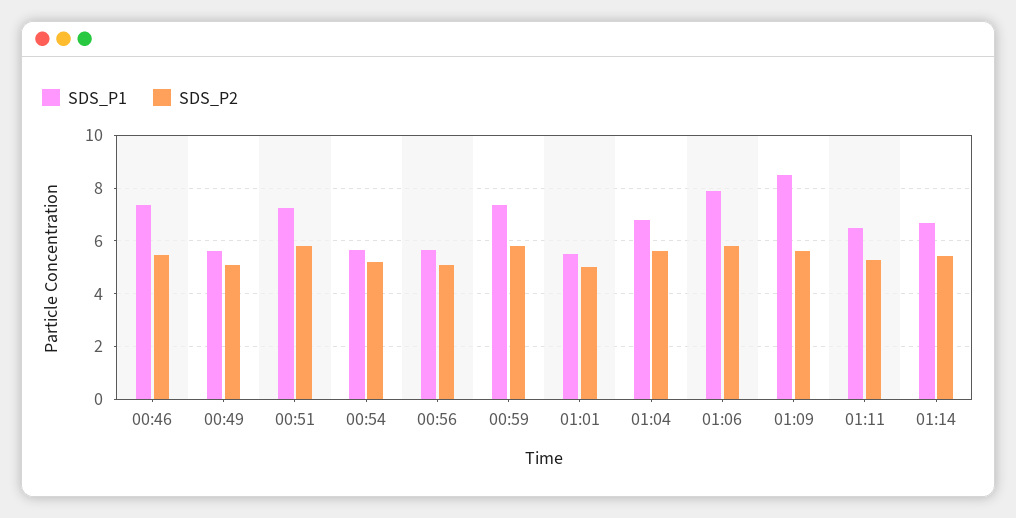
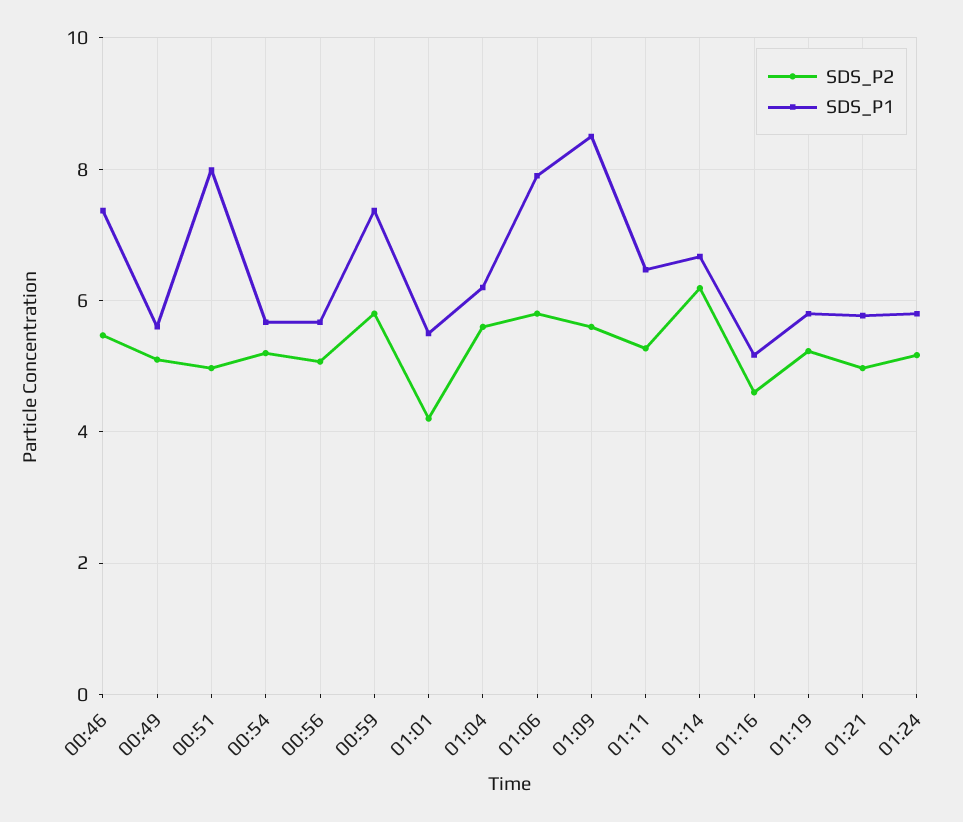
SDS_P1, 00:51: 7.25 -> 8
SDS_P2, 00:51: 5.75 -> 5
SDS_P2, 01:01: 5 -> 4.2
SDS_P1, 01:04: 6.75 -> 6.2
SDS_P2, 01:14: 5.5 -> 6.2
SDS_P2, 01:16: none -> 4.6
SDS_P1, 01:16: none -> 5.2
SDS_P2, 01:19: none -> 5.2
SDS_P1, 01:19: none -> 5.8
SDS_P2, 01:21: none -> 5
SDS_P1, 01:21: none -> 5.8
SDS_P2, 01:24: none -> 5.2
SDS_P1, 01:24: none -> 5.8

